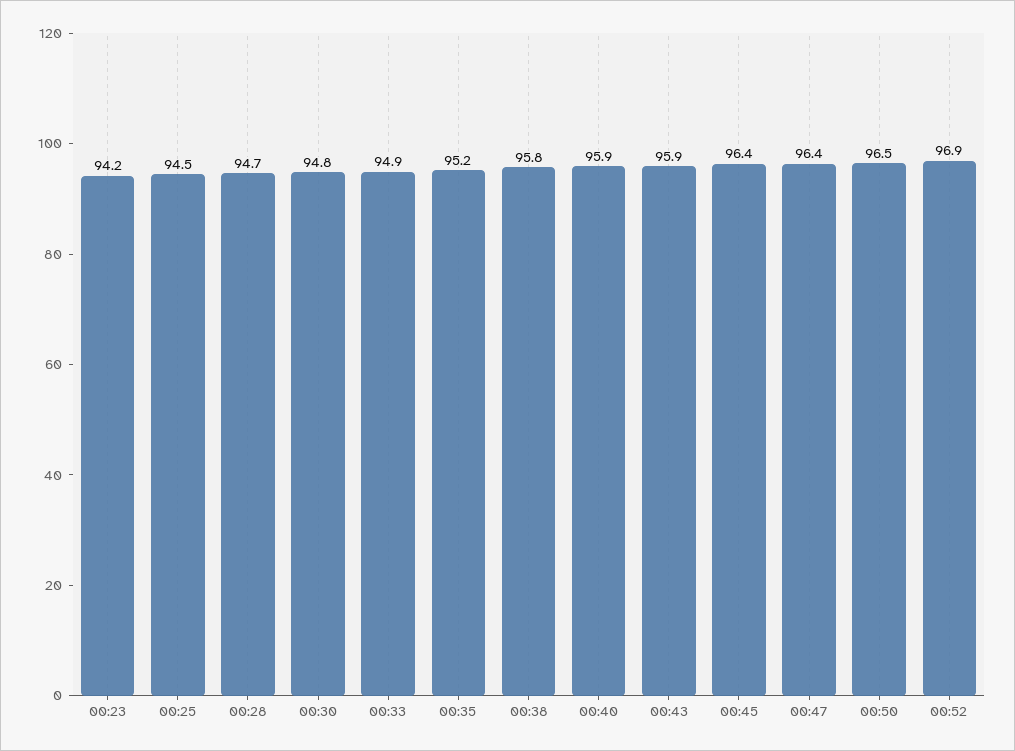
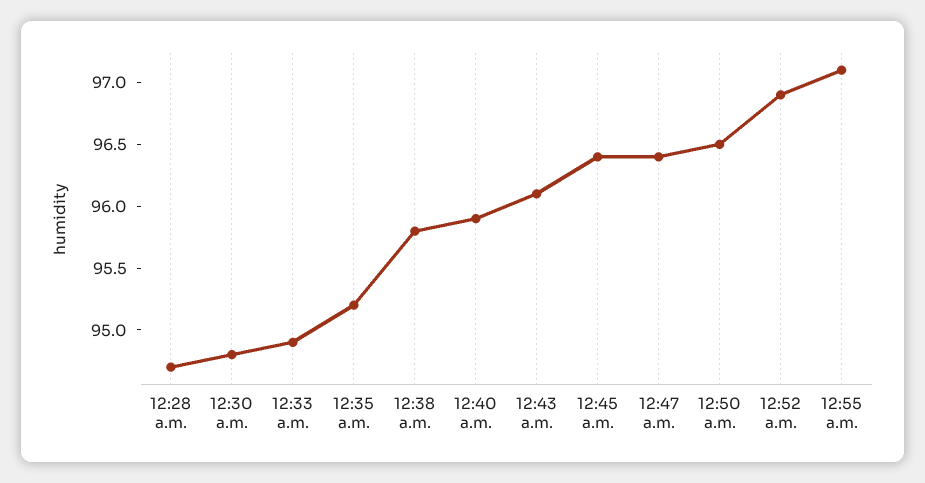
00:23: 94.2 -> none
00:25: 94.5 -> none
00:43: 95.9 -> 96.1
12:55 a.m.: none -> 97.1

